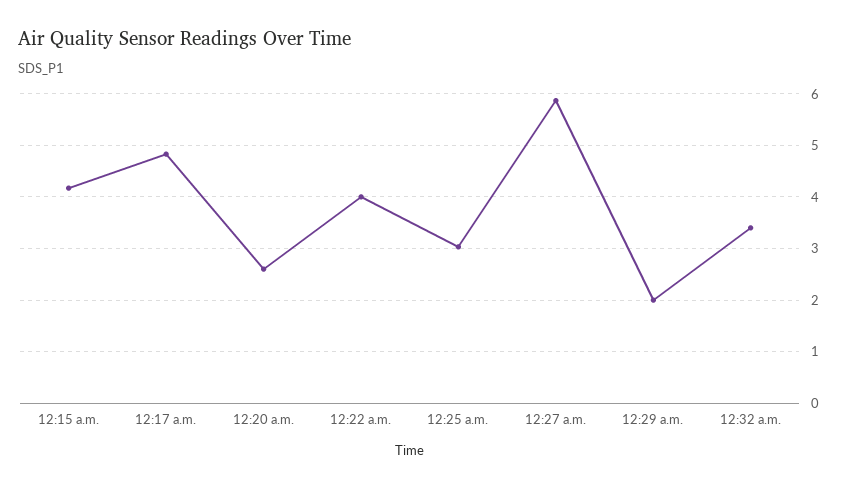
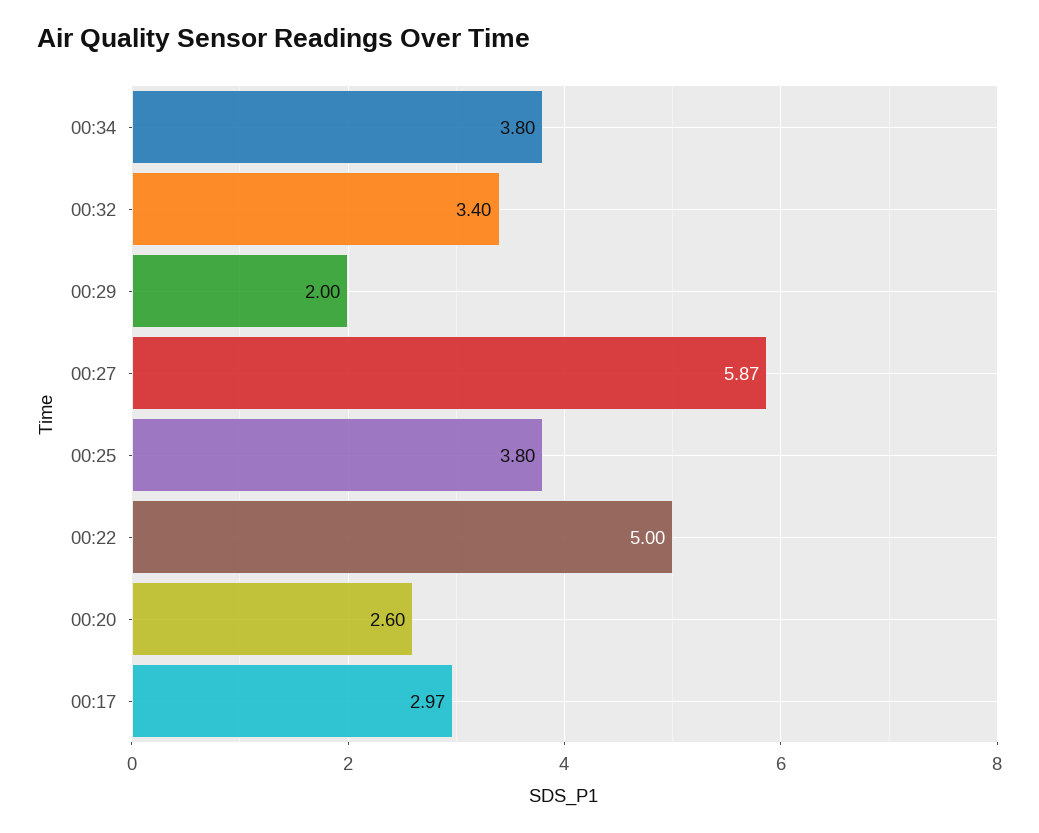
12:15 a.m.: 4.2 -> none
12:17 a.m.: 4.8 -> 2.97
12:22 a.m.: 4 -> 5
12:25 a.m.: 3 -> 3.8
00:34: none -> 3.8

